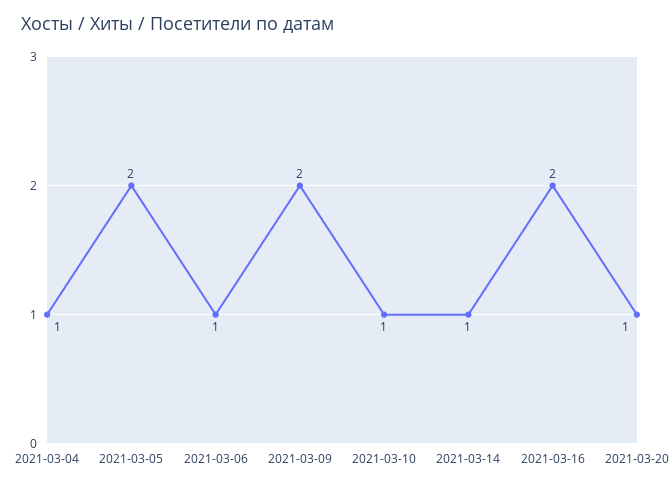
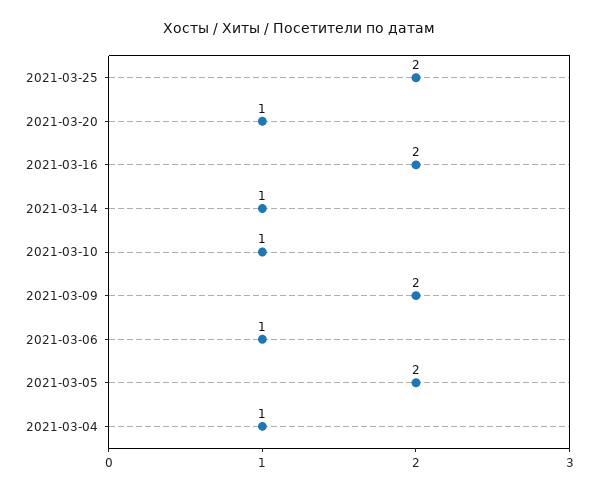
2021-03-25: none -> 2

